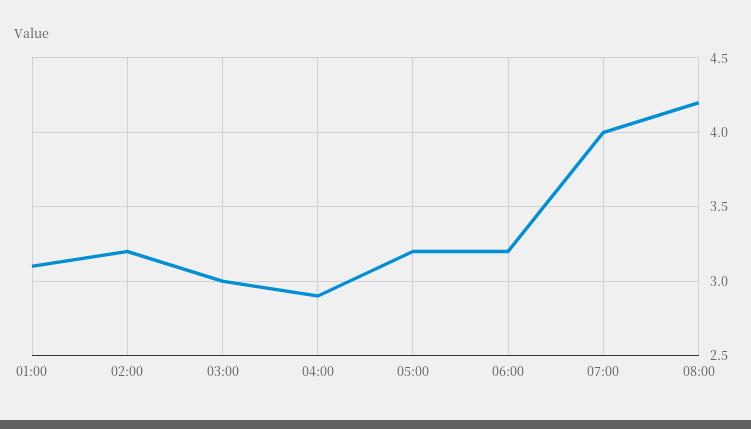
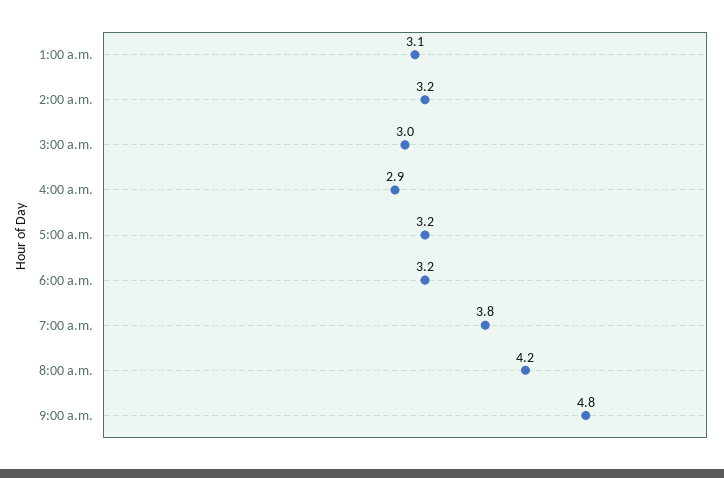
07:00: 4 -> 3.8
9:00 a.m.: none -> 4.8

